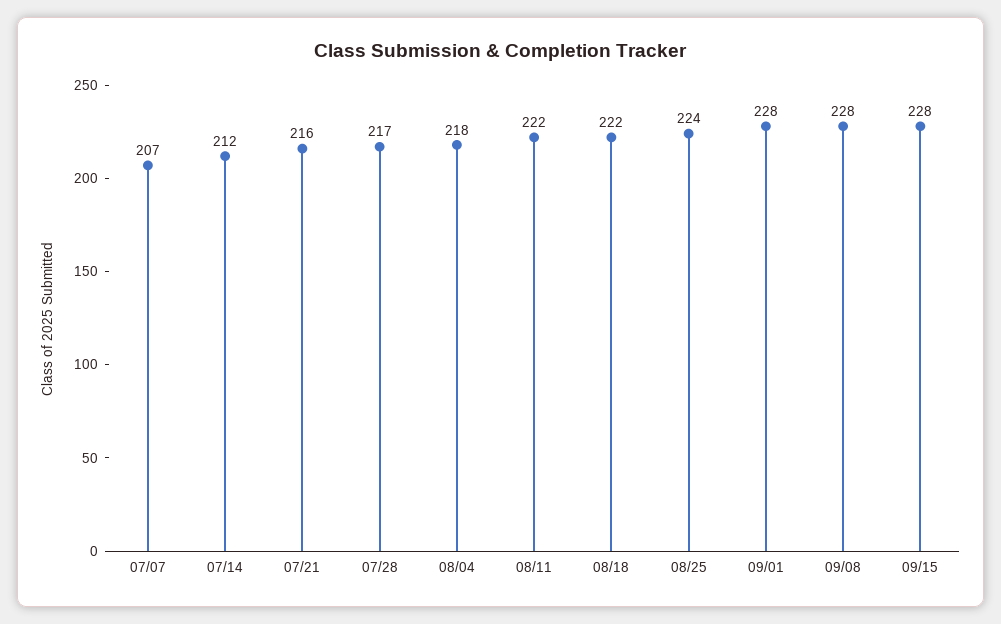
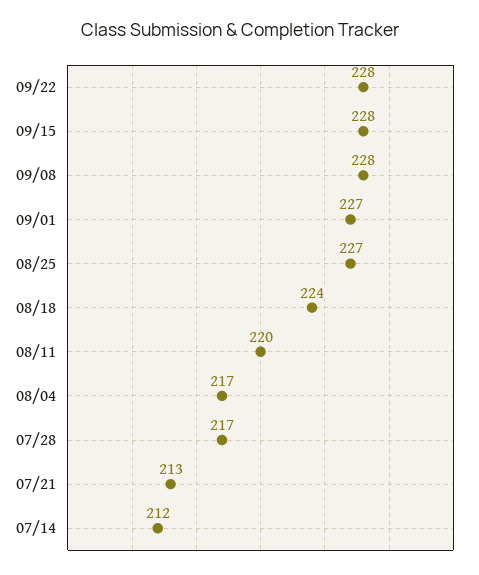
07/07: 207 -> none
07/21: 216 -> 213
08/04: 218 -> 217
08/11: 222 -> 220
08/18: 222 -> 224
08/25: 224 -> 227
09/01: 228 -> 227
09/22: none -> 228

